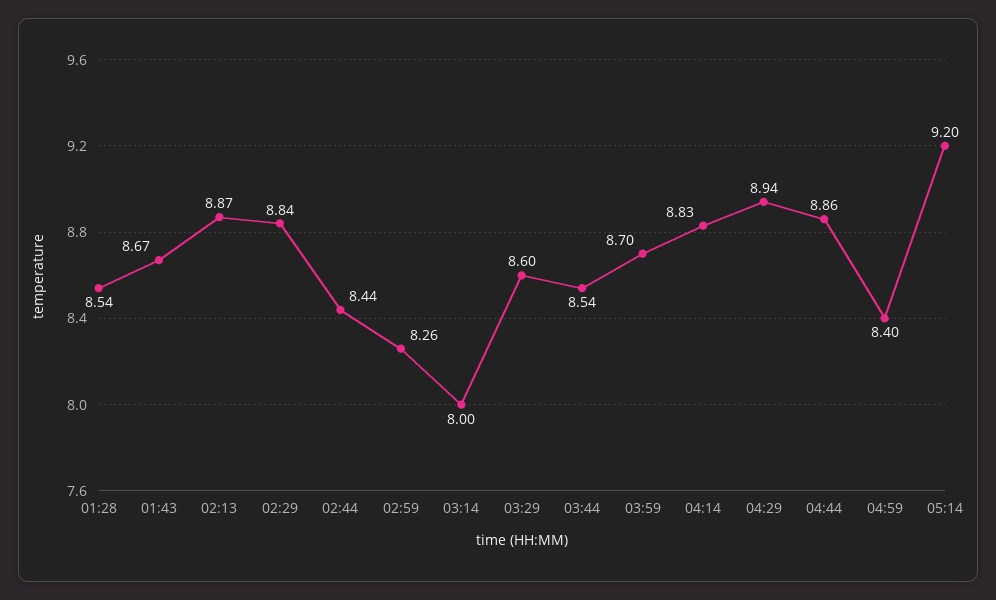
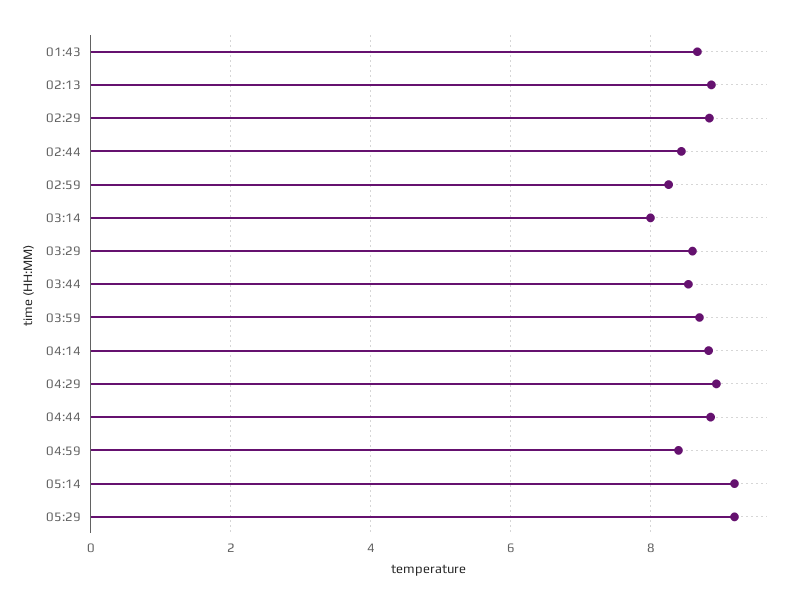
01:28: 8.54 -> none
05:29: none -> 9.2

